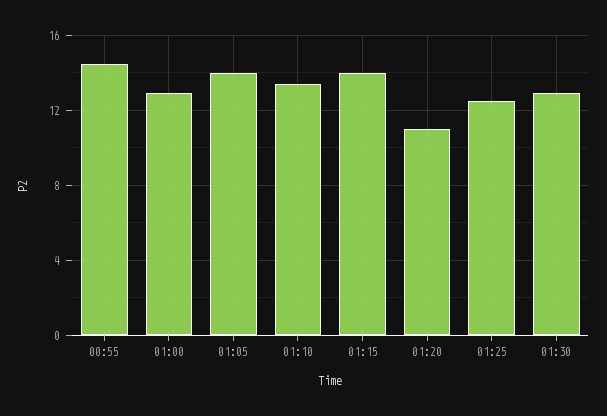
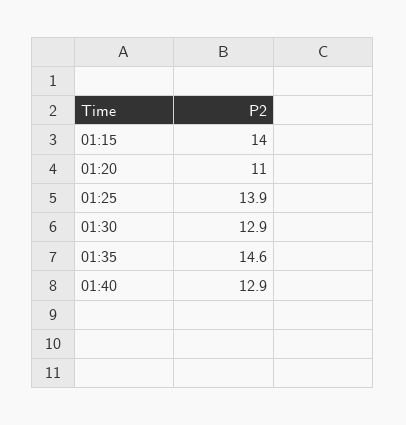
00:55: 14.5 -> none
01:00: 13 -> none
01:05: 14 -> none
01:10: 13.5 -> none
01:25: 12.5 -> 13.9
01:35: none -> 14.6
01:40: none -> 12.9

